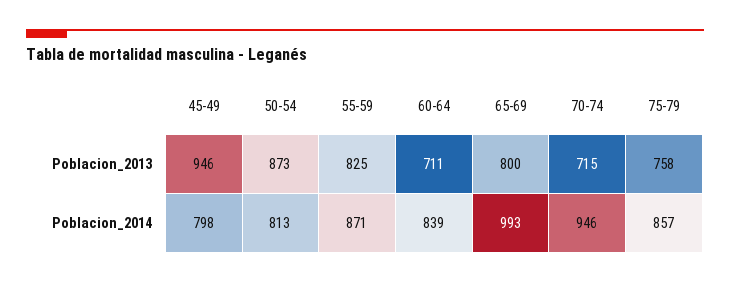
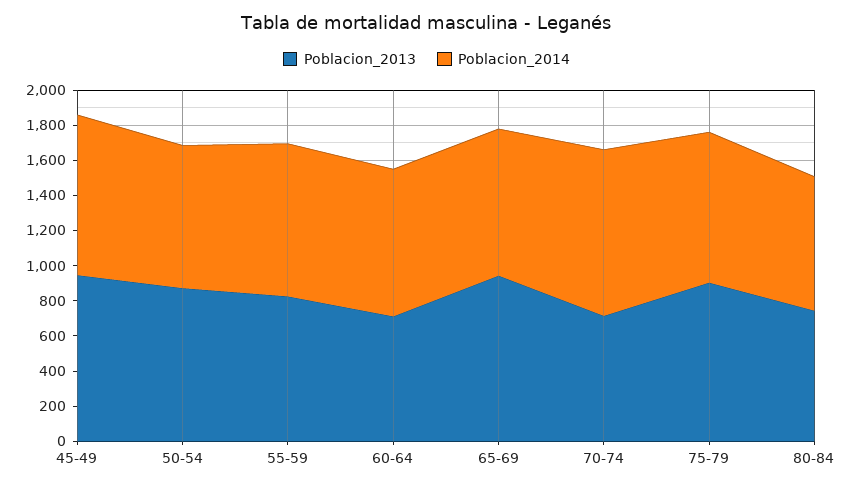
Poblacion_2013, 65-69: 800 -> 950
Poblacion_2013, 75-79: 758 -> 900
Poblacion_2014, 45-49: 798 -> 900
Poblacion_2014, 65-69: 993 -> 850
Poblacion_2013, 80-84: none -> 750
Poblacion_2014, 80-84: none -> 750

